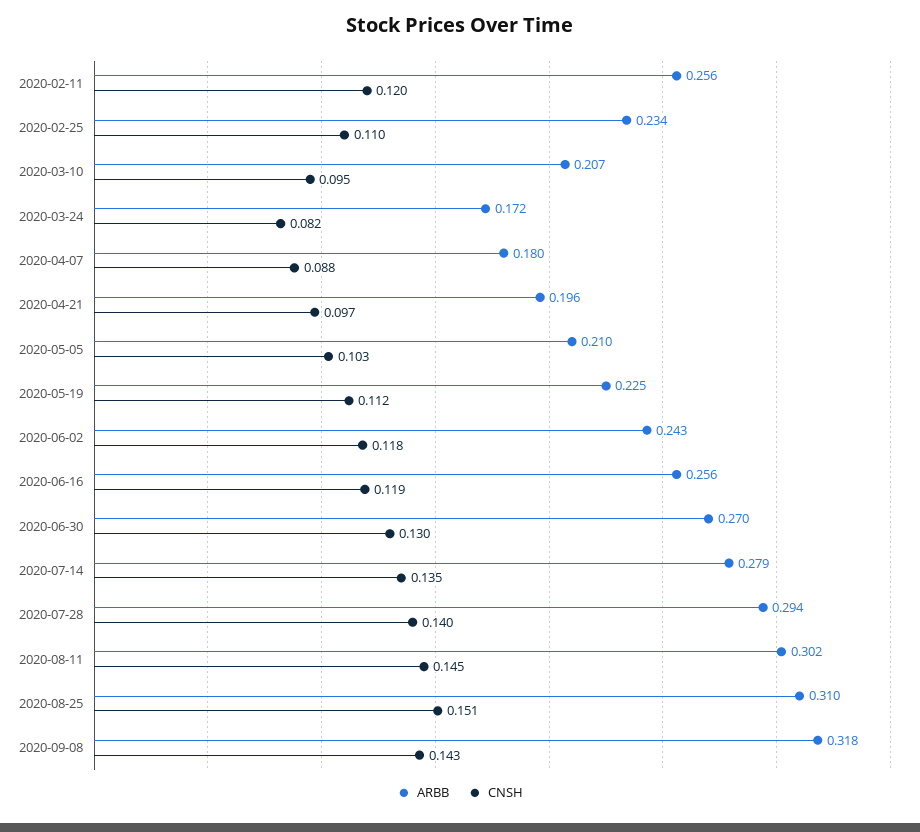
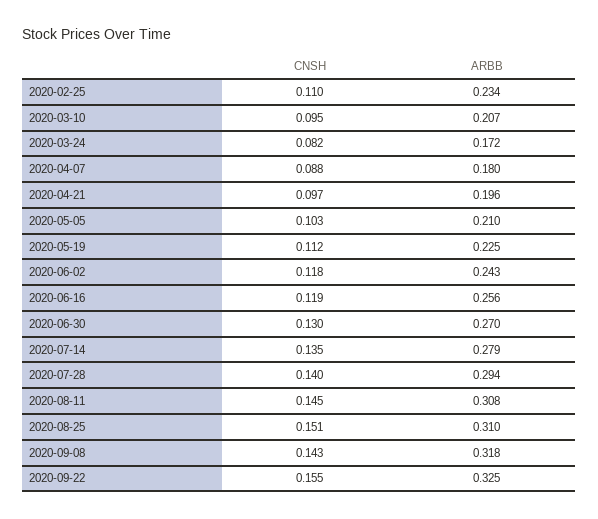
ARBB, 2020-02-11: 0.256 -> none
CNSH, 2020-02-11: 0.12 -> none
ARBB, 2020-08-11: 0.302 -> 0.308
CNSH, 2020-09-22: none -> 0.155
ARBB, 2020-09-22: none -> 0.325

